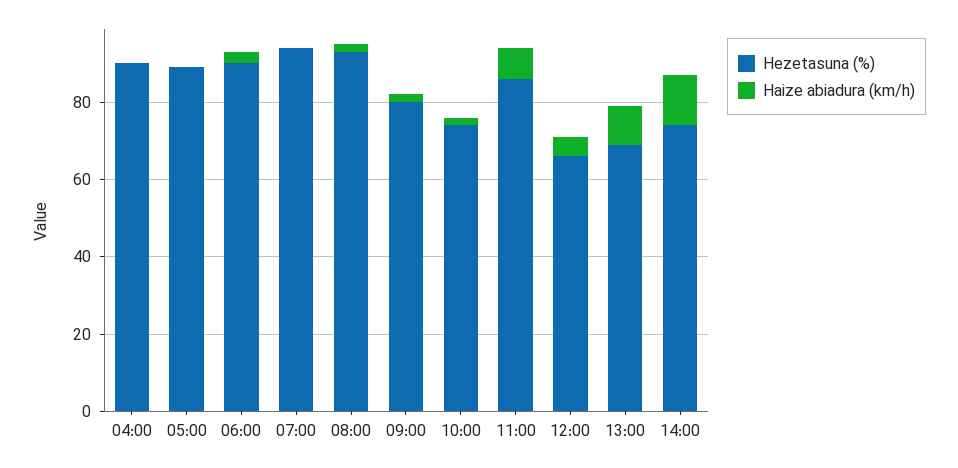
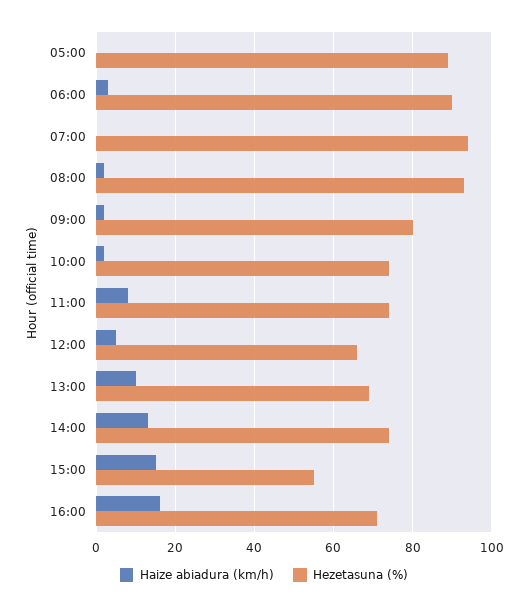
Hezetasuna (%), 04:00: 90 -> none
Haize abiadura (km/h), 04:00: 0 -> none
Hezetasuna (%), 11:00: 85 -> 75
Haize abiadura (km/h), 15:00: none -> 15
Hezetasuna (%), 15:00: none -> 55
Haize abiadura (km/h), 16:00: none -> 15
Hezetasuna (%), 16:00: none -> 70

